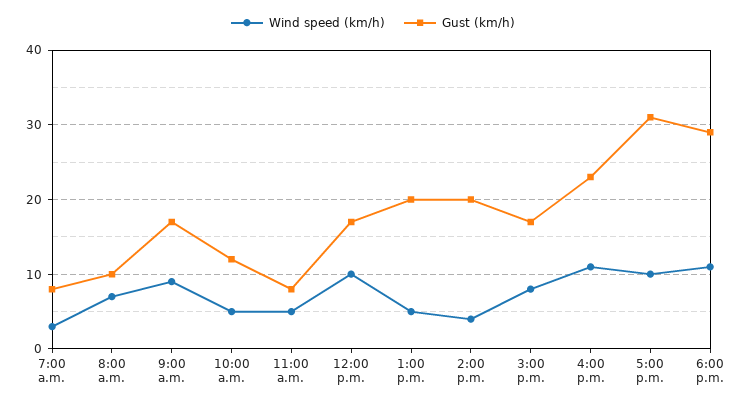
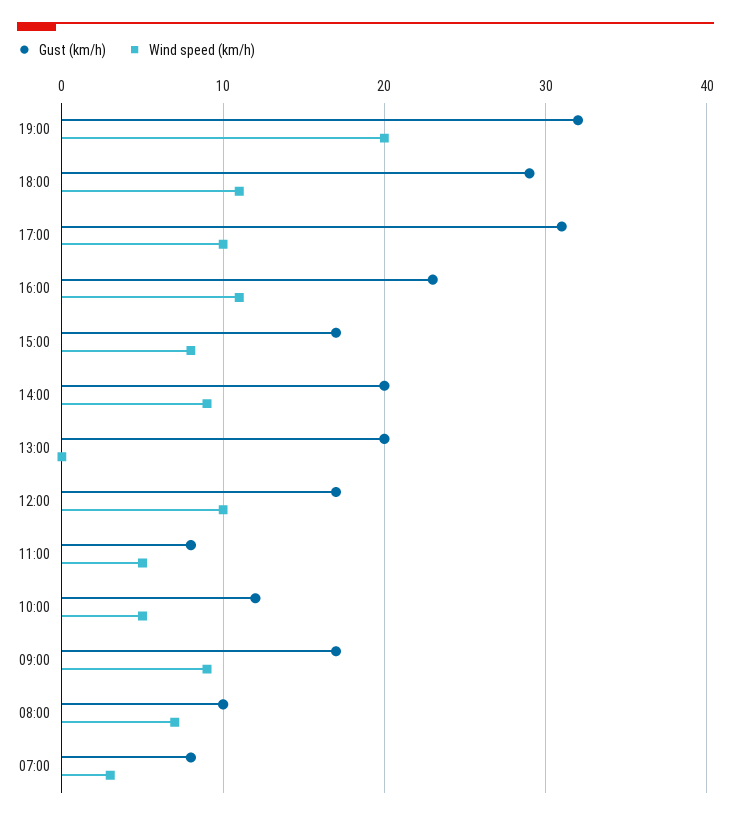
Wind speed (km/h), 1:00 p.m.: 5 -> 0
Wind speed (km/h), 2:00 p.m.: 4 -> 9
Gust (km/h), 19:00: none -> 32
Wind speed (km/h), 19:00: none -> 20

